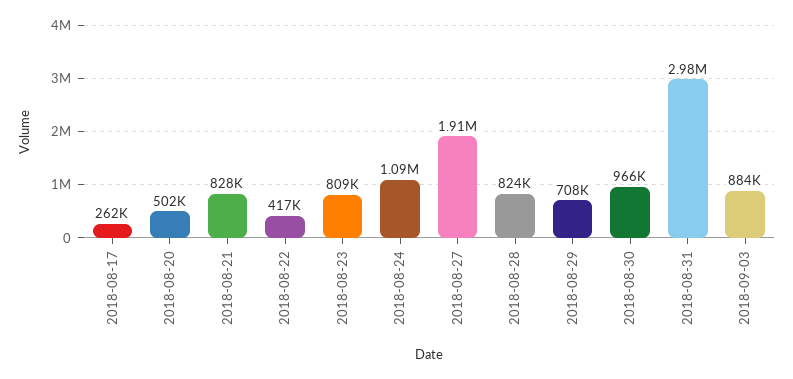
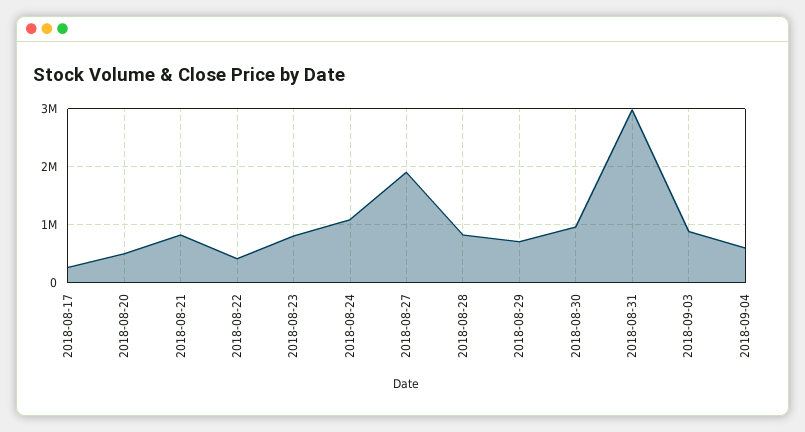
2018-09-04: none -> 600000

